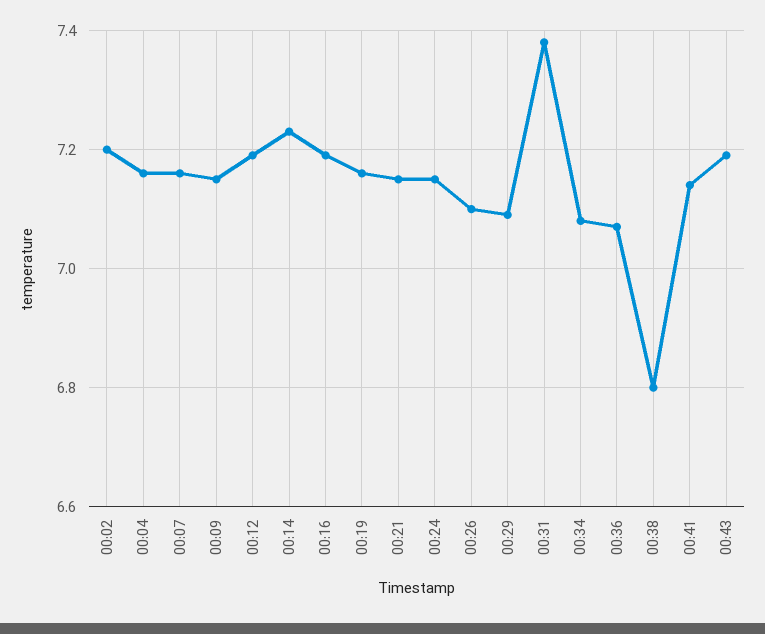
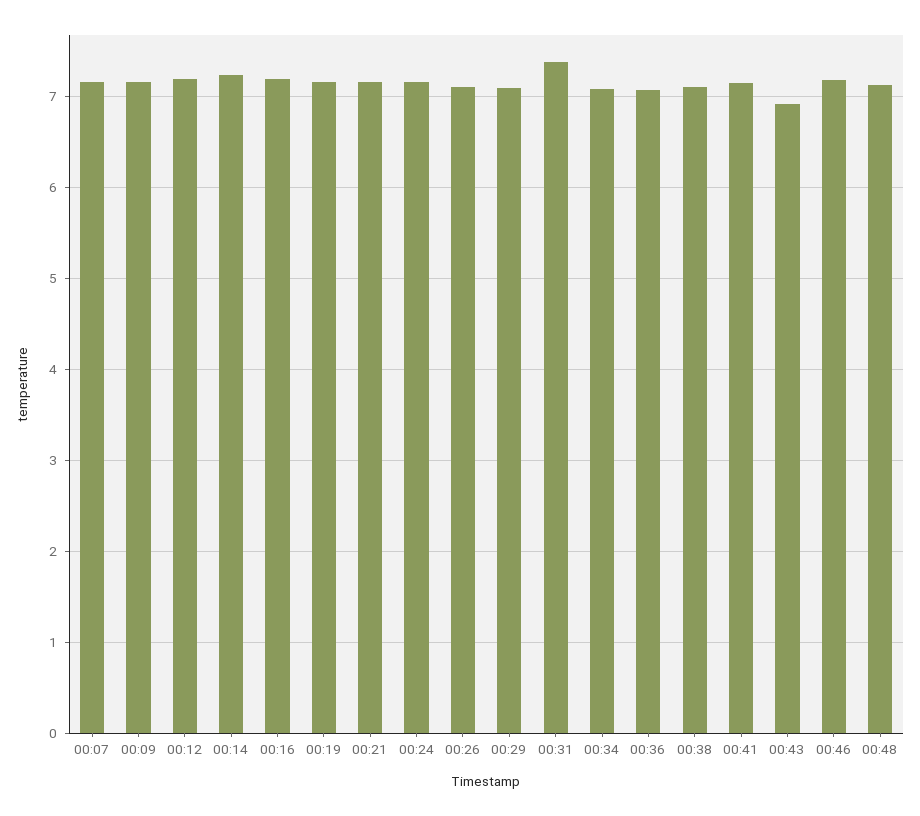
00:02: 7.2 -> none
00:04: 7.15 -> none
00:38: 6.8 -> 7.1
00:43: 7.2 -> 6.9
00:46: none -> 7.2
00:48: none -> 7.1

